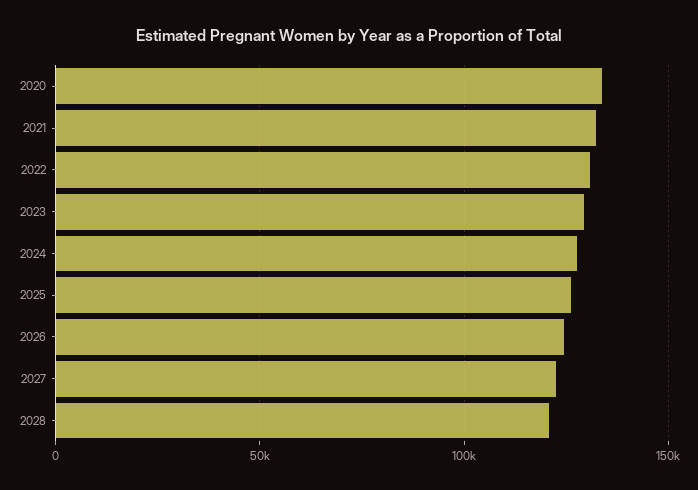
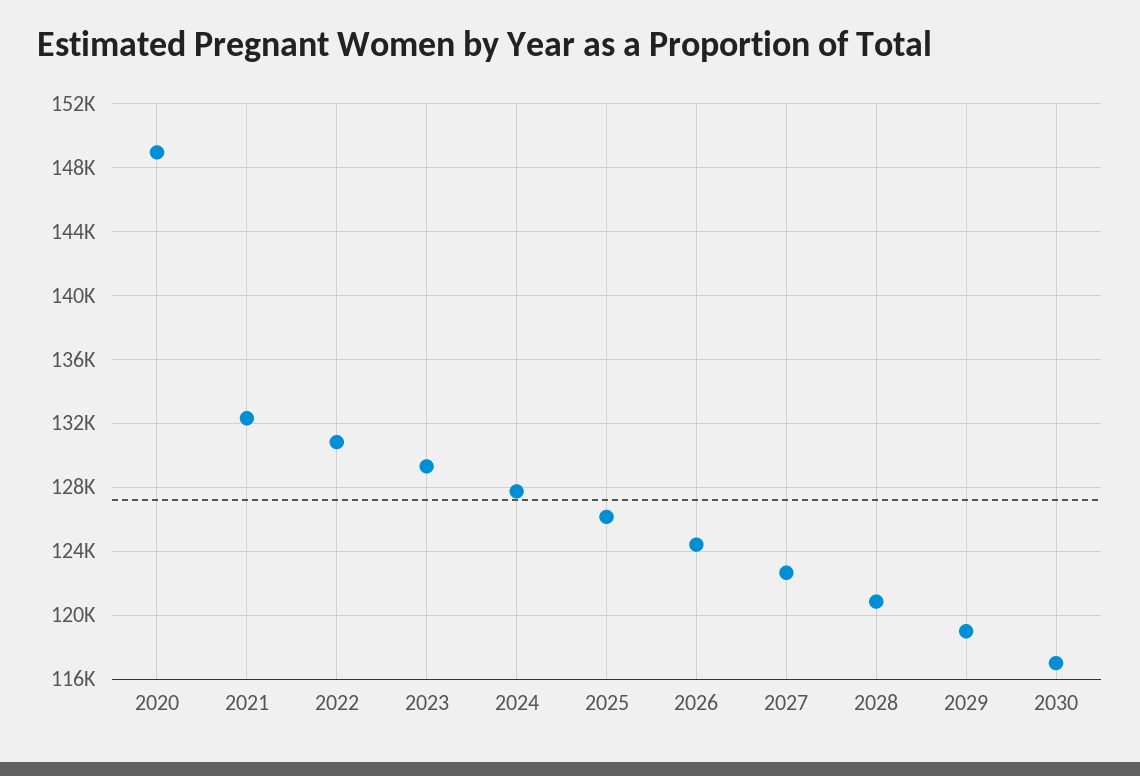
2020: 135000 -> 149000
2029: none -> 119000
2030: none -> 117000

